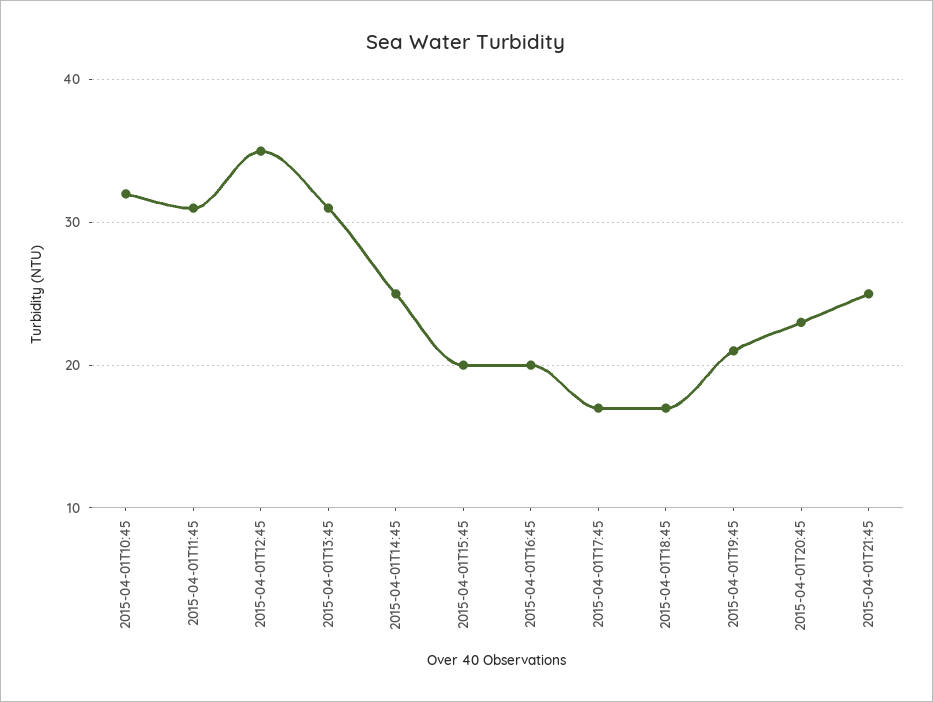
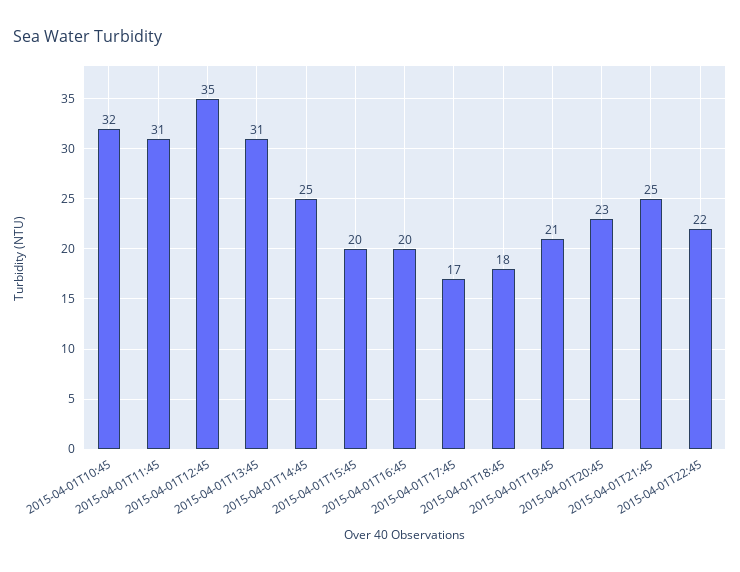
2015-04-01T18:45: 17 -> 18
2015-04-01T22:45: none -> 22

